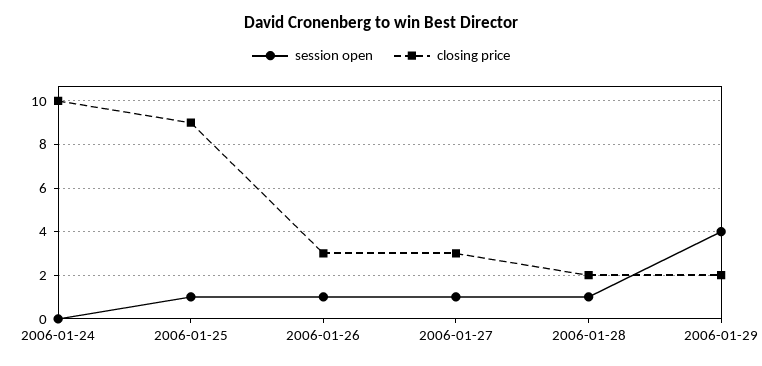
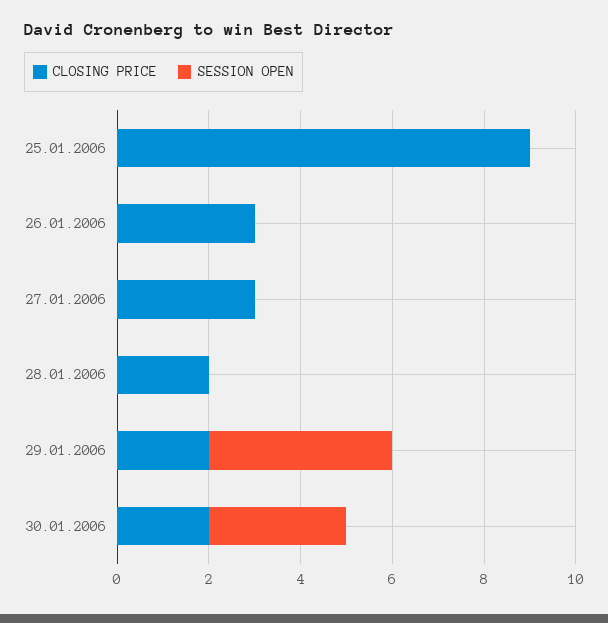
session open, 2006-01-24: 0 -> none
closing price, 2006-01-24: 10 -> none
session open, 2006-01-25: 1 -> 0
session open, 2006-01-26: 1 -> 0
session open, 2006-01-27: 1 -> 0
session open, 2006-01-28: 1 -> 0
closing price, 30.01.2006: none -> 2
session open, 30.01.2006: none -> 3

